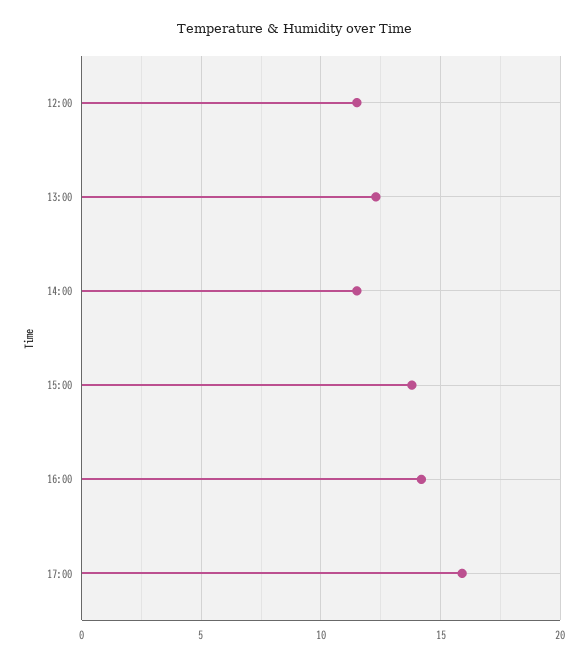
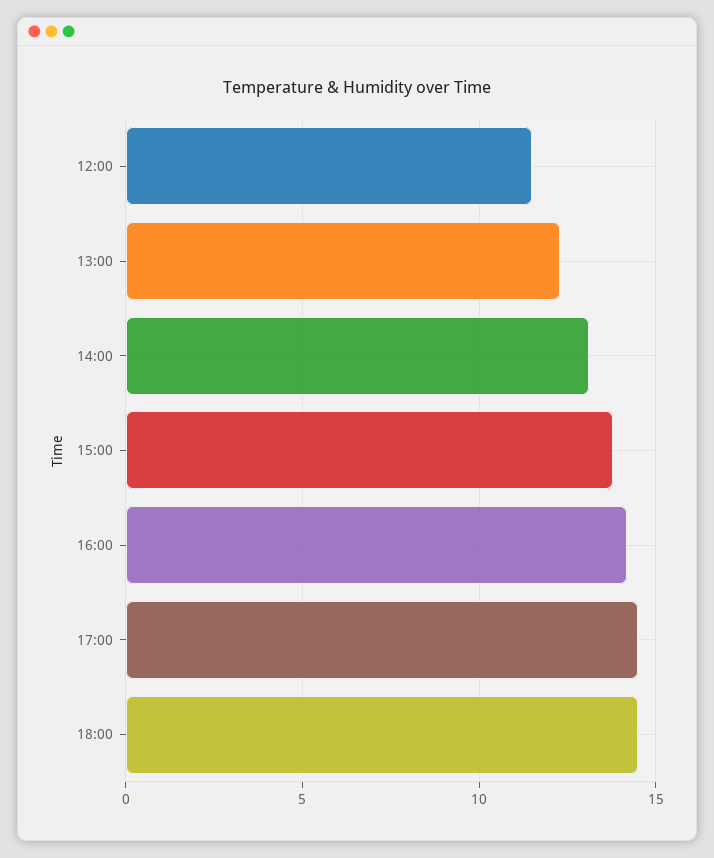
14:00: 11.5 -> 13
17:00: 16 -> 14.5
18:00: none -> 14.5

